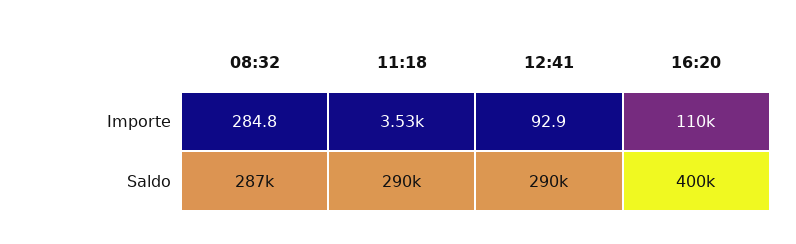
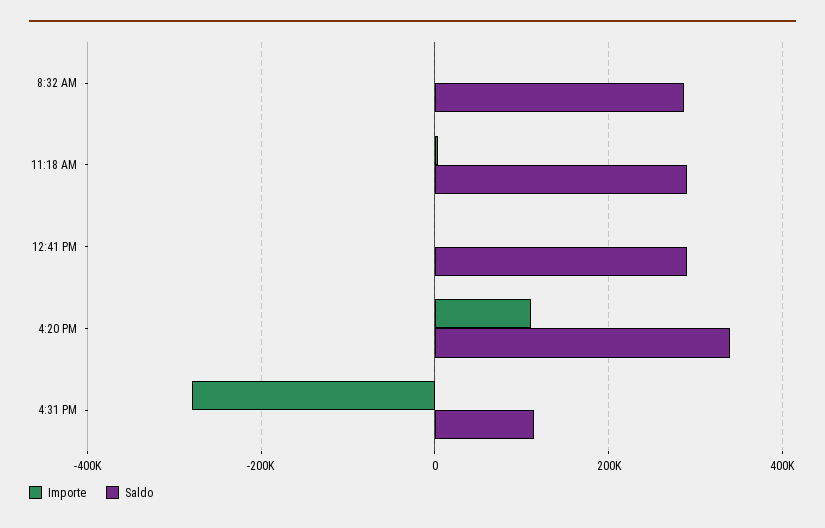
Saldo, 16:20: 400000 -> 340000
Importe, 4:31 PM: none -> -280000
Saldo, 4:31 PM: none -> 120000

